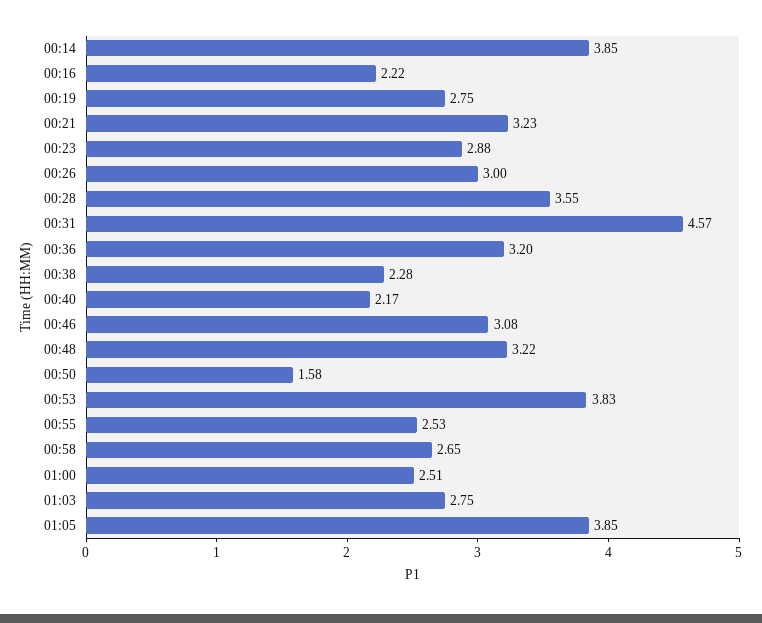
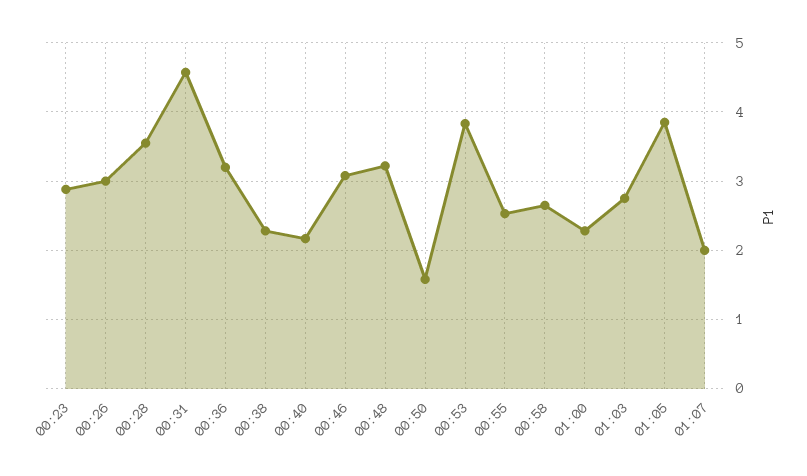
00:14: 3.85 -> none
00:16: 2.22 -> none
00:19: 2.75 -> none
00:21: 3.23 -> none
01:00: 2.51 -> 2.3
01:07: none -> 2

